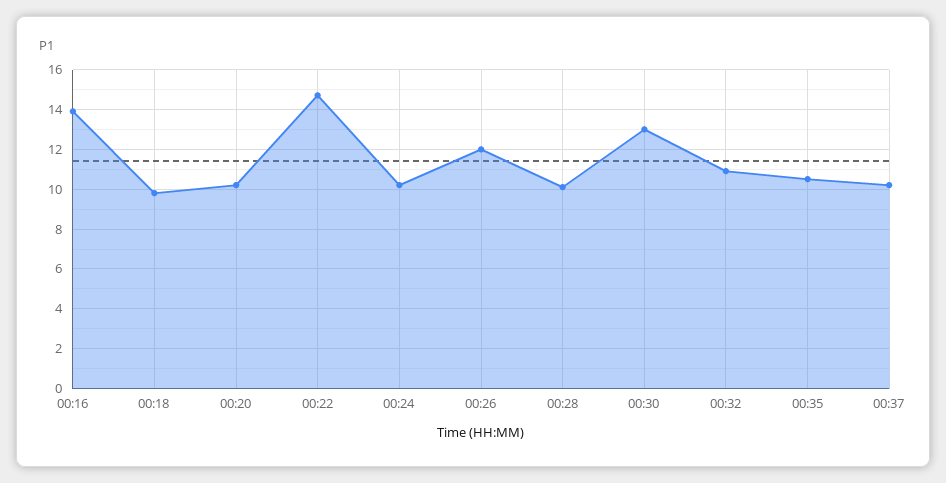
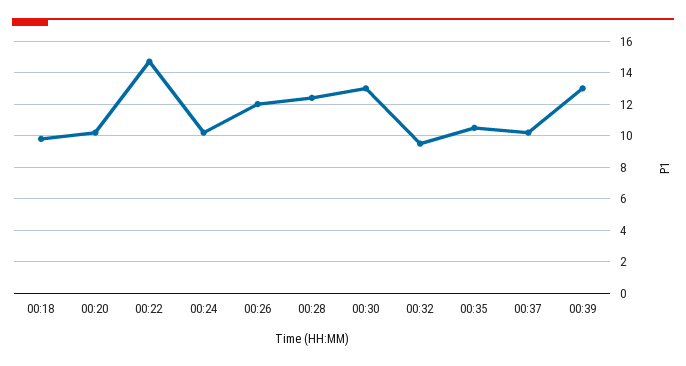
00:16: 14 -> none
00:28: 10 -> 12.5
00:32: 11 -> 9.5
00:39: none -> 13

